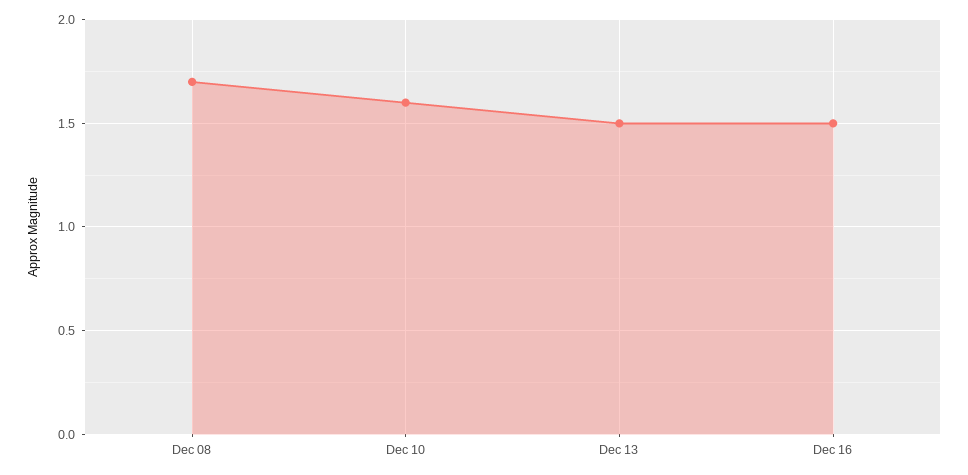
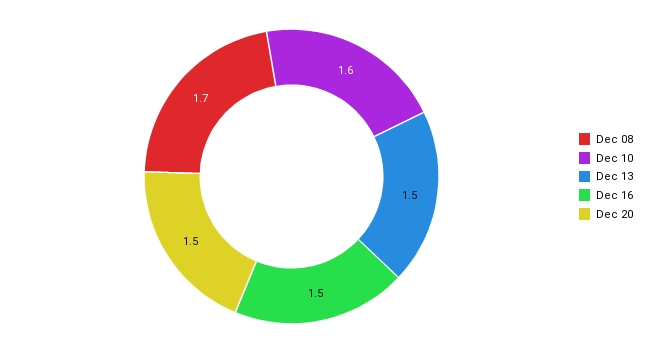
Dec 20: none -> 1.5

